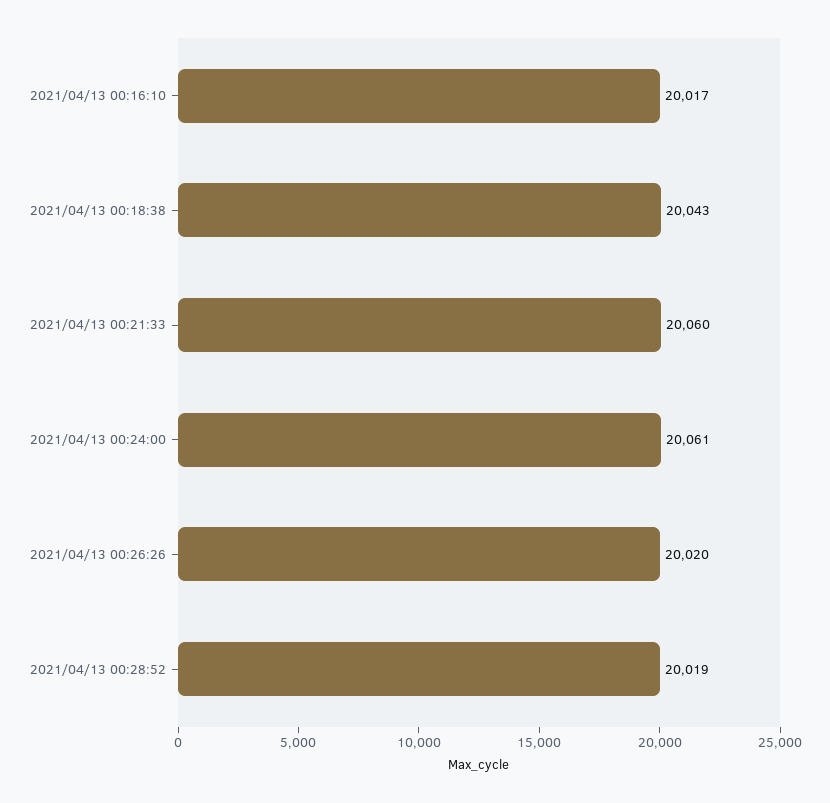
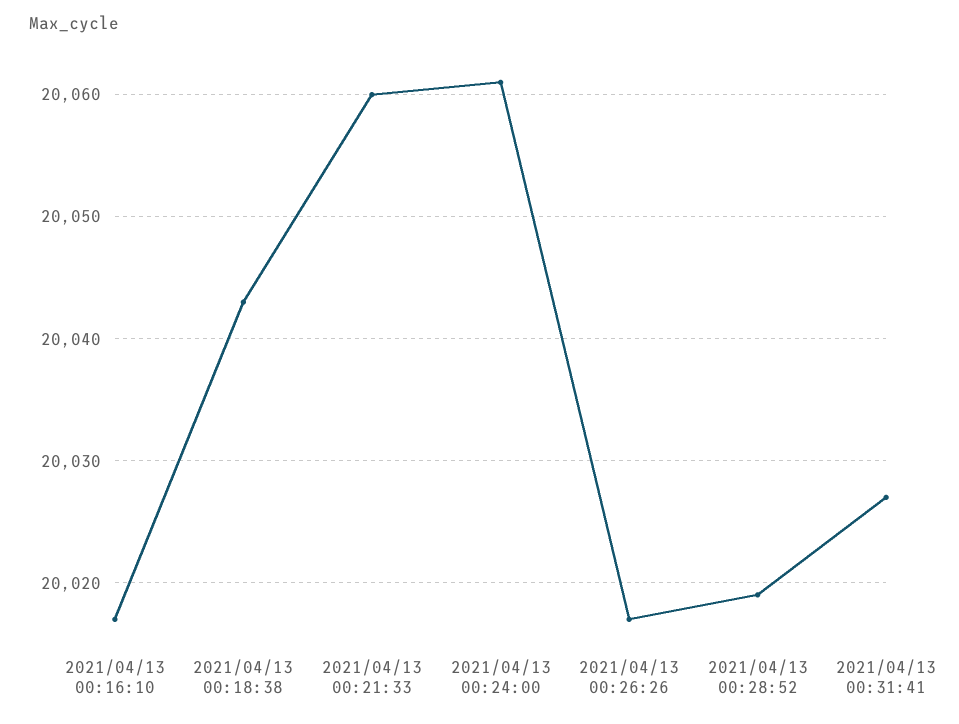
2021/04/13 00:26:26: 20020 -> 20017
2021/04/13 00:31:41: none -> 20027

